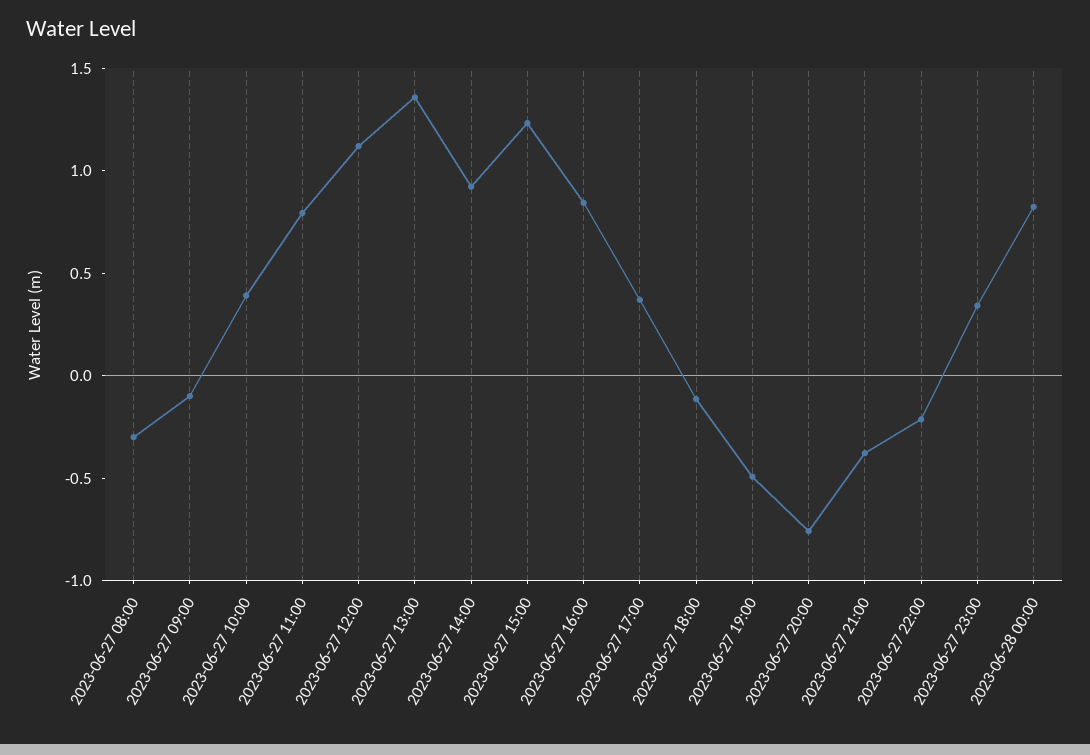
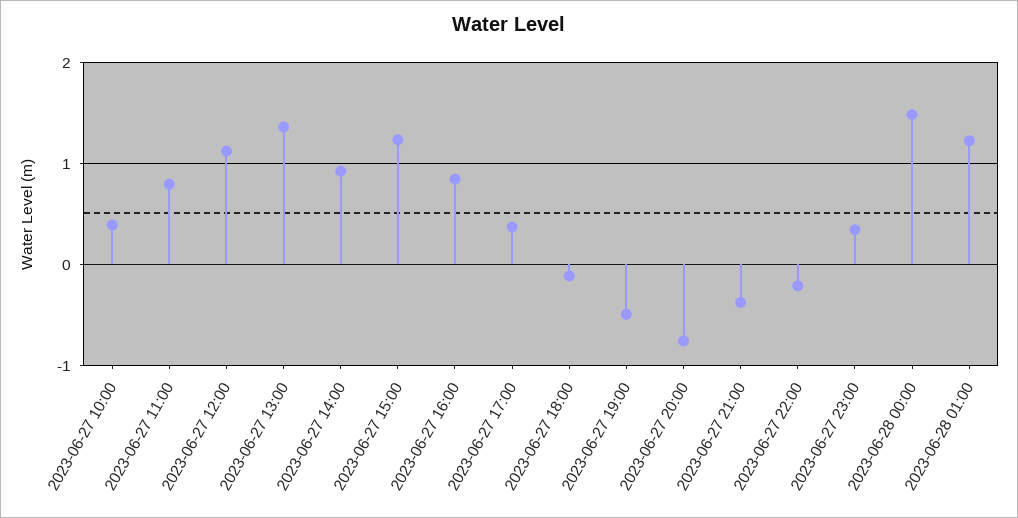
2023-06-27 08:00: -0.3 -> none
2023-06-27 09:00: -0.1 -> none
2023-06-28 00:00: 0.8 -> 1.5
2023-06-28 01:00: none -> 1.2

